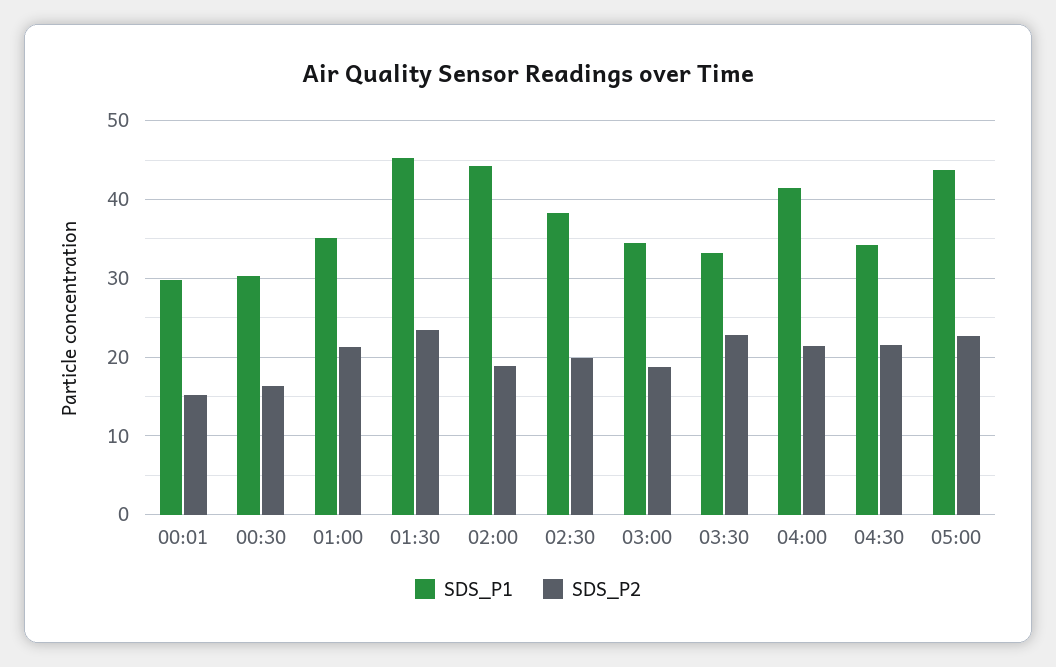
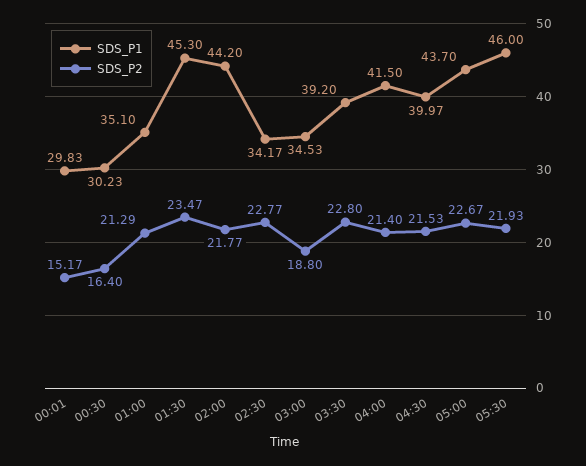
SDS_P2, 02:00: 19 -> 21.77
SDS_P1, 02:30: 38 -> 34.17
SDS_P2, 02:30: 20 -> 22.77
SDS_P1, 03:30: 33 -> 39.2
SDS_P1, 04:30: 34 -> 39.97
SDS_P1, 05:30: none -> 46
SDS_P2, 05:30: none -> 21.93

